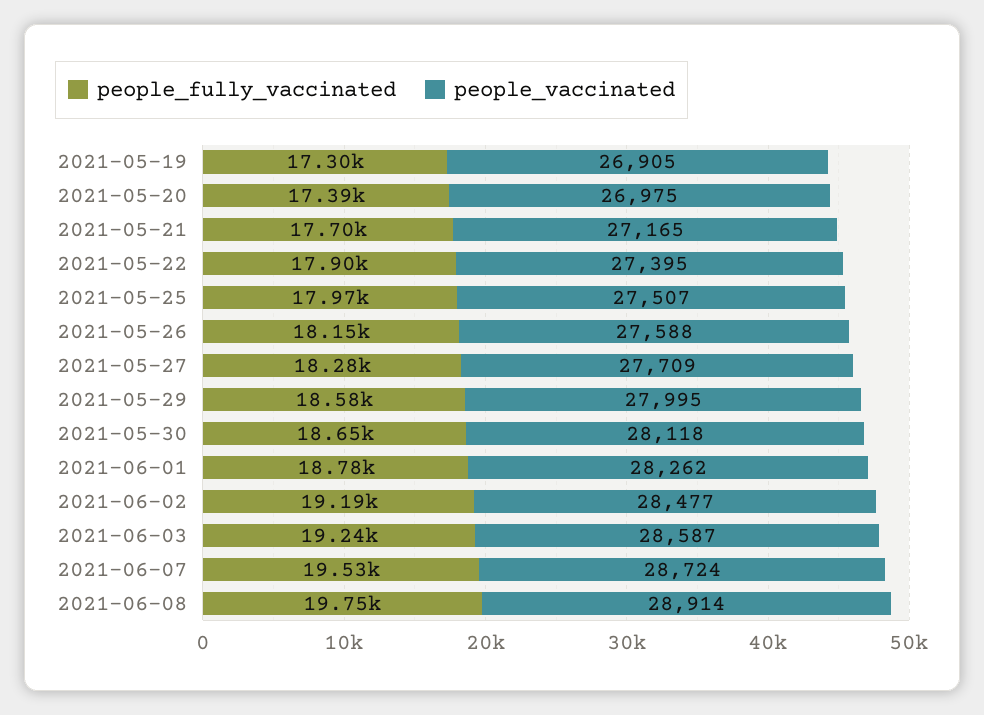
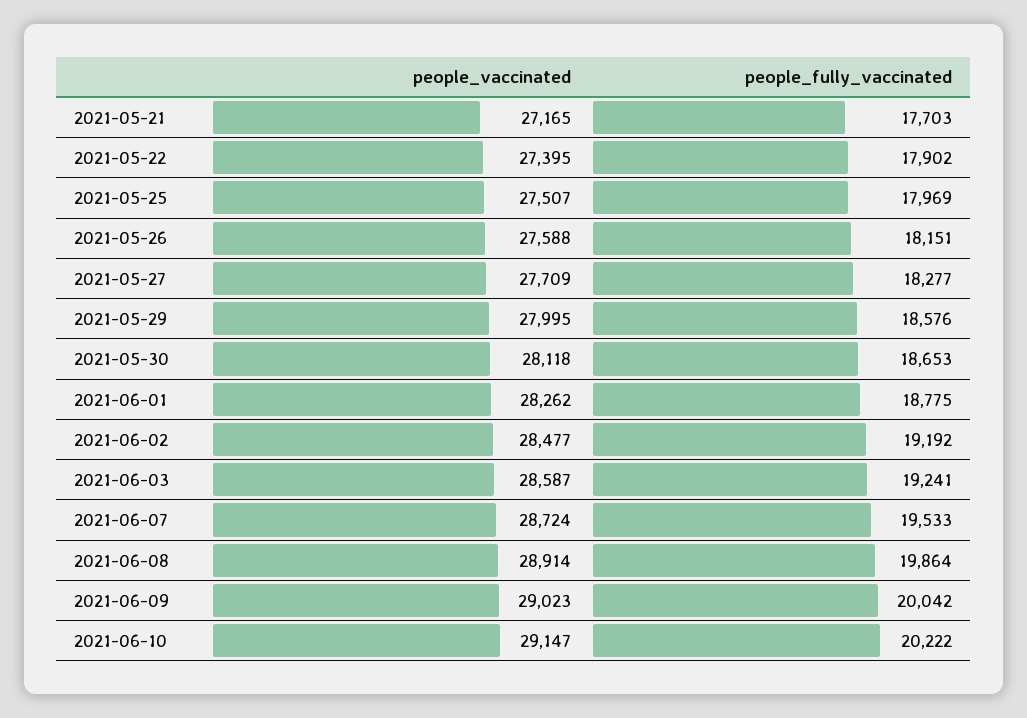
people_fully_vaccinated, 2021-05-19: 17300 -> none
people_vaccinated, 2021-05-19: 26905 -> none
people_fully_vaccinated, 2021-05-20: 17390 -> none
people_vaccinated, 2021-05-20: 26975 -> none
people_fully_vaccinated, 2021-06-08: 19750 -> 19864
people_vaccinated, 2021-06-09: none -> 29023
people_fully_vaccinated, 2021-06-09: none -> 20042
people_vaccinated, 2021-06-10: none -> 29147
people_fully_vaccinated, 2021-06-10: none -> 20222

